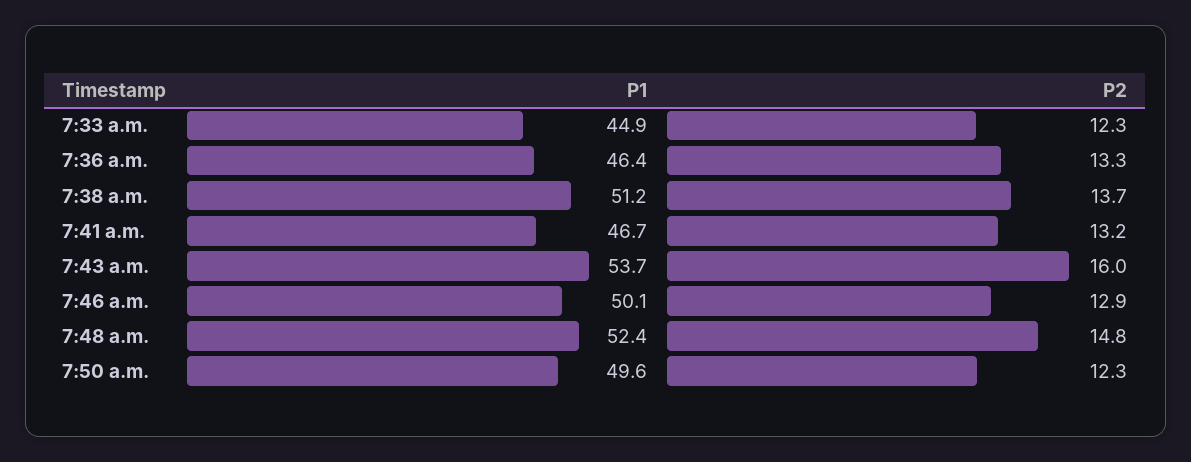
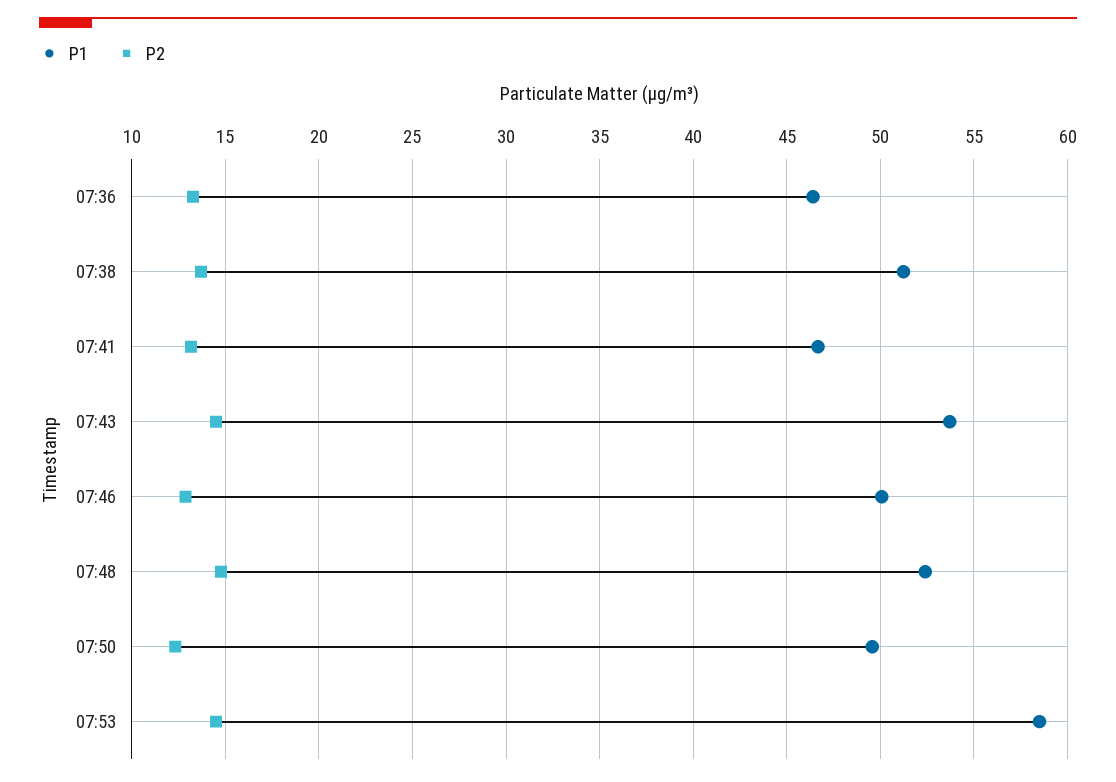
P1, 7:33 a.m.: 44.9 -> none
P2, 7:33 a.m.: 12.3 -> none
P2, 7:43 a.m.: 16 -> 14.5
P1, 07:53: none -> 58.5
P2, 07:53: none -> 14.5

